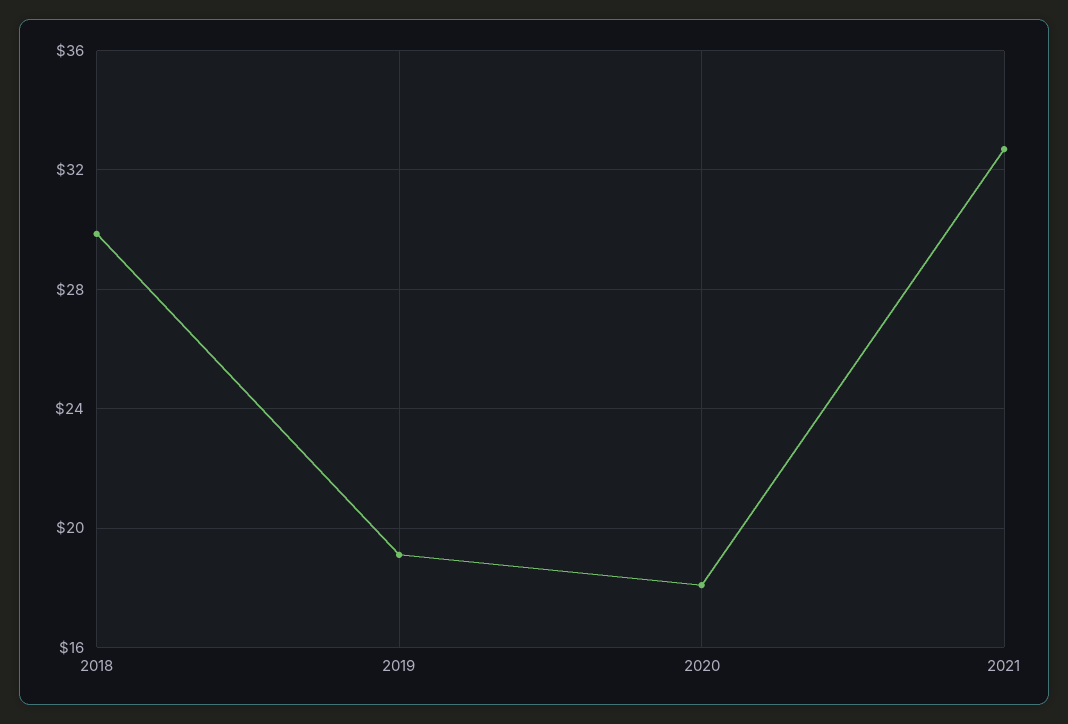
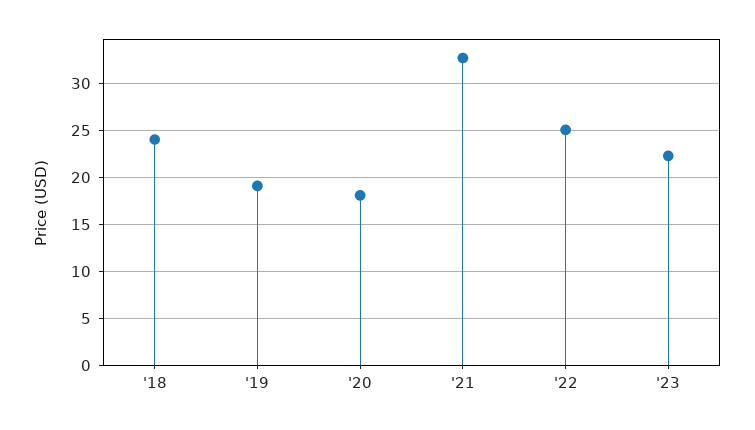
2018: 30 -> 24
'22: none -> 25
'23: none -> 22

